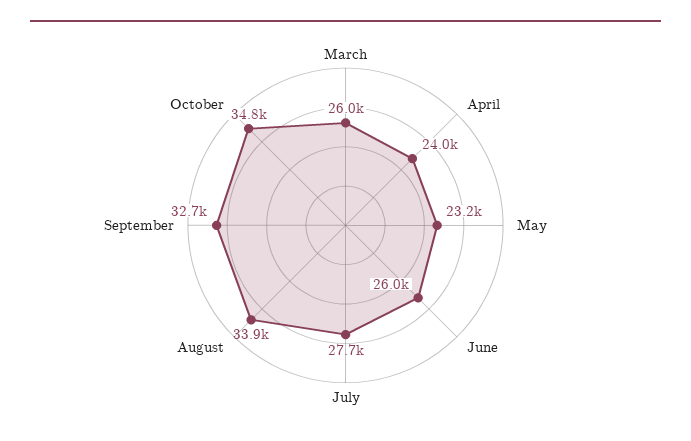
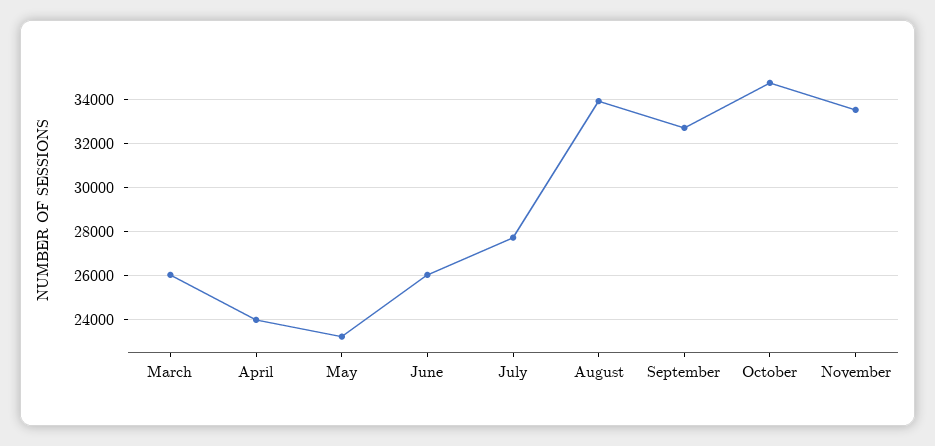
November: none -> 33500

